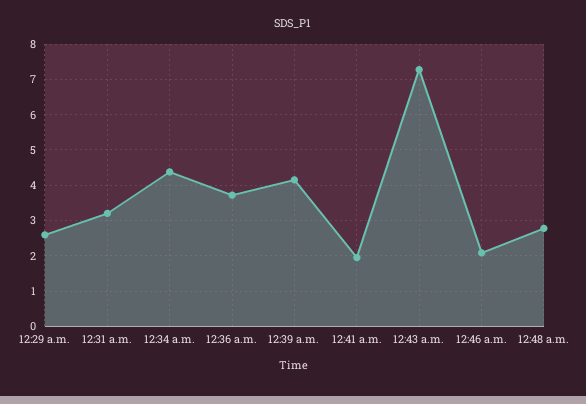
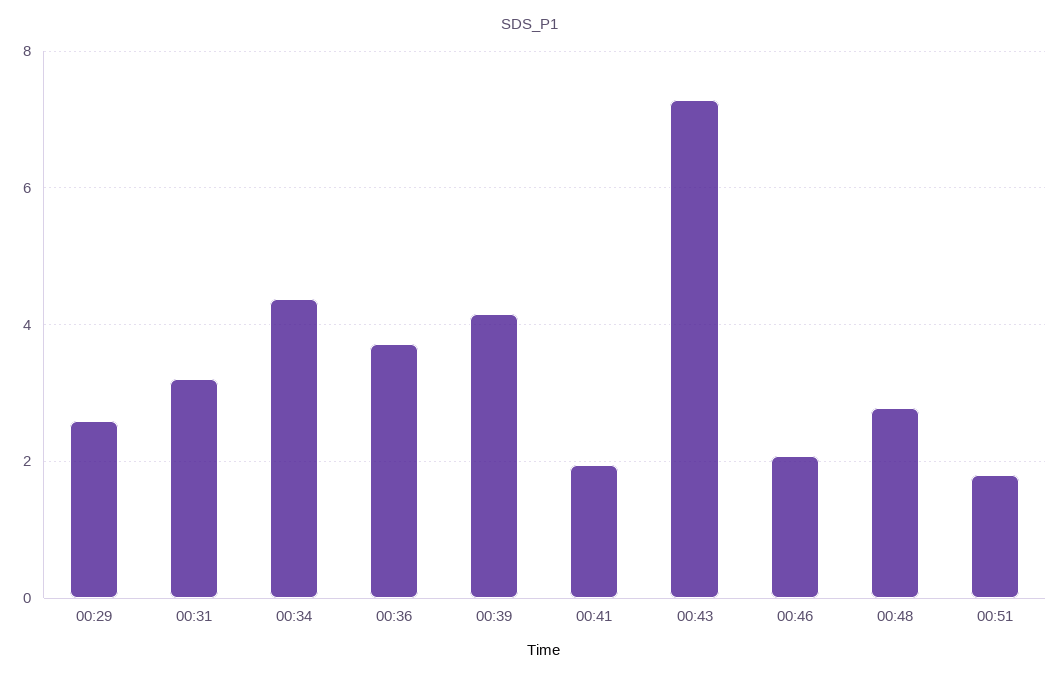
00:51: none -> 1.8

